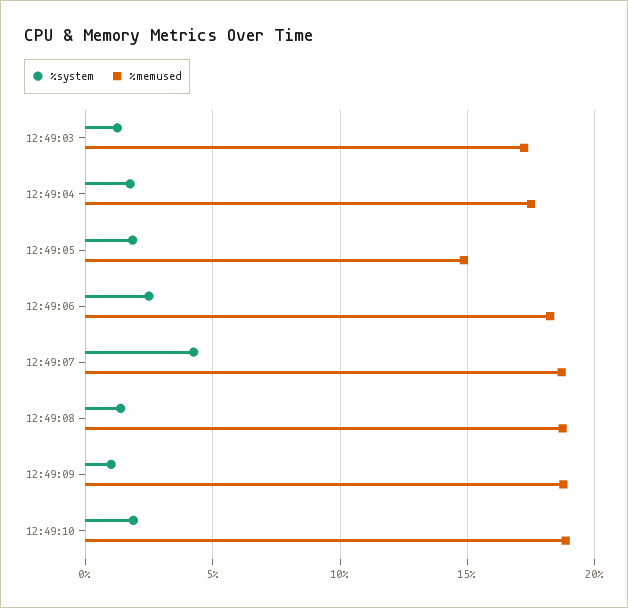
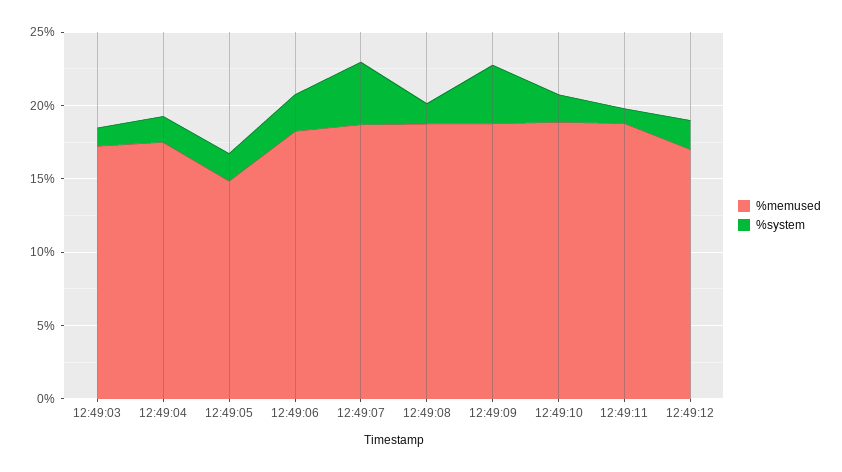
%system, 12:49:09: 1 -> 4
%memused, 12:49:11: none -> 19
%system, 12:49:11: none -> 1
%memused, 12:49:12: none -> 17
%system, 12:49:12: none -> 2

